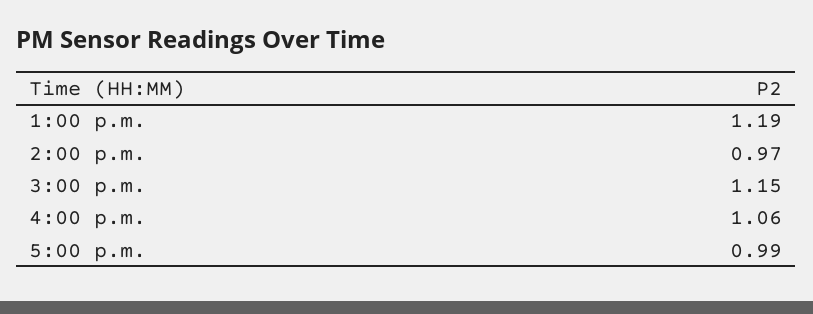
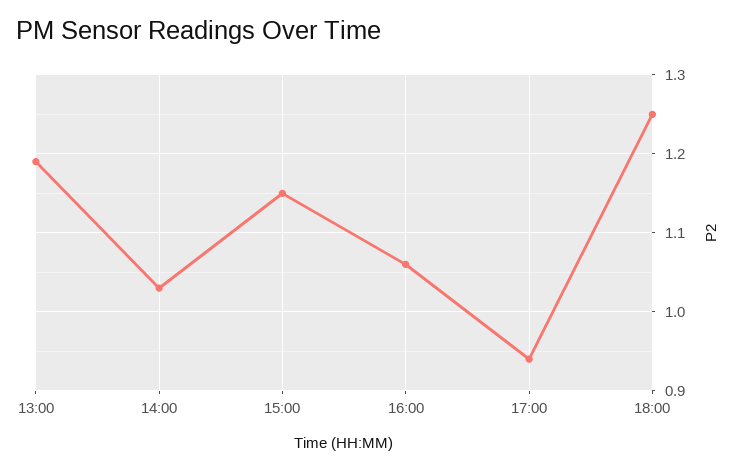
2:00 p.m.: 0.97 -> 1.03
5:00 p.m.: 0.99 -> 0.94
18:00: none -> 1.25

